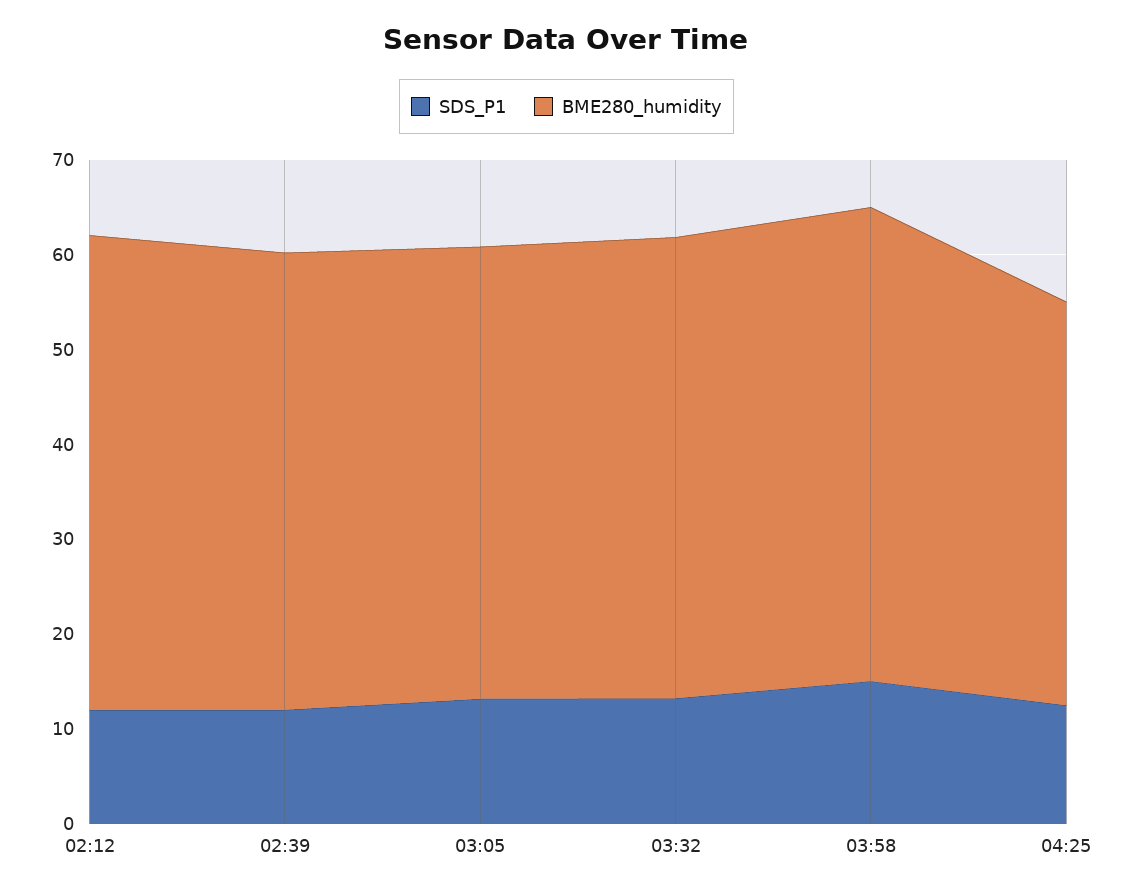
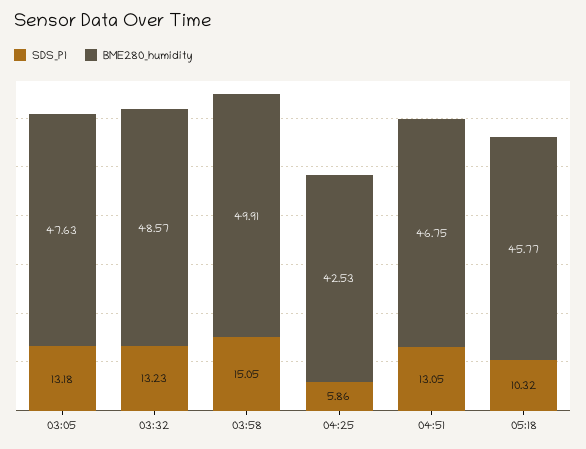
SDS_P1, 02:12: 12 -> none
BME280_humidity, 02:12: 50 -> none
SDS_P1, 02:39: 12 -> none
BME280_humidity, 02:39: 48 -> none
SDS_P1, 04:25: 12 -> 5.86
SDS_P1, 04:51: none -> 13.05
BME280_humidity, 04:51: none -> 46.75
SDS_P1, 05:18: none -> 10.32
BME280_humidity, 05:18: none -> 45.77

